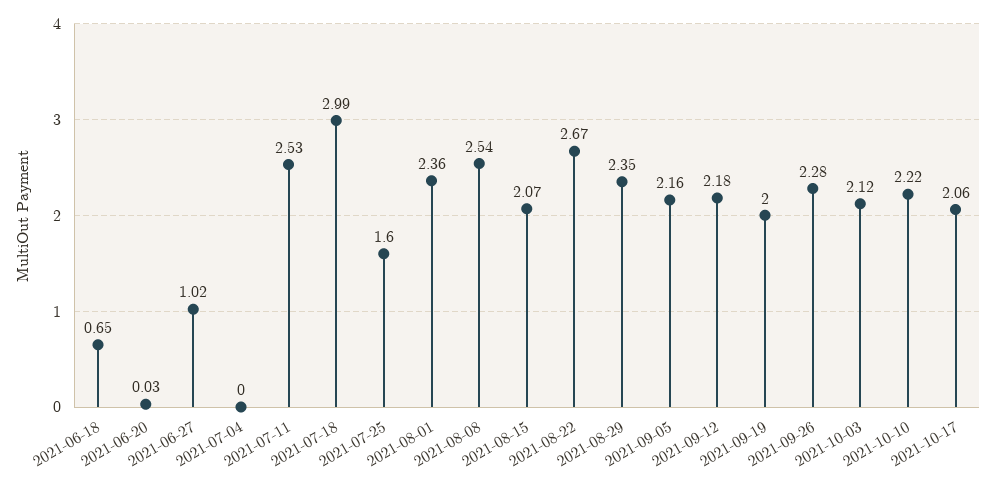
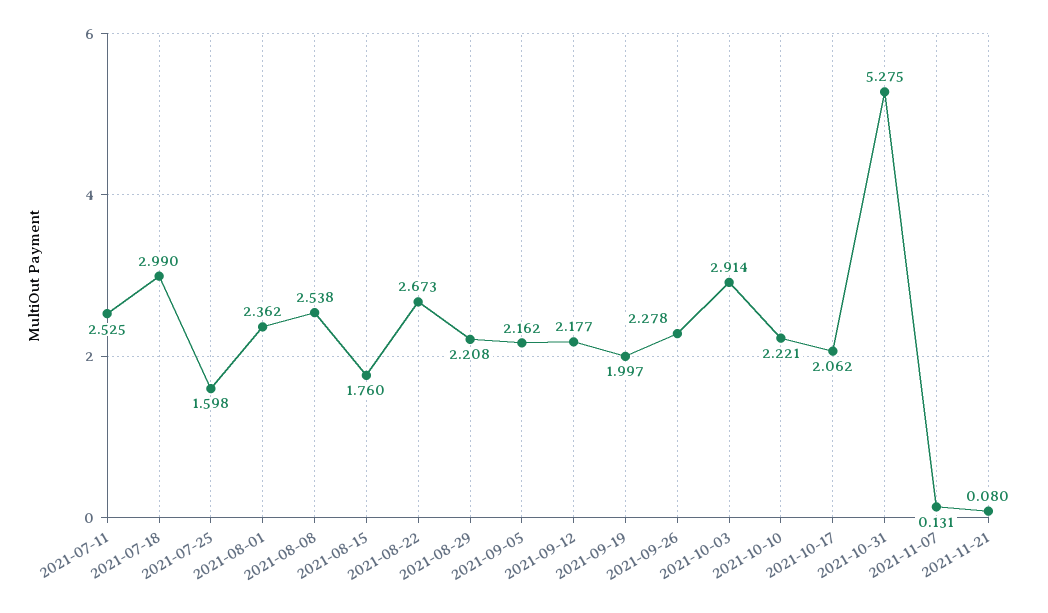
2021-06-18: 0.65 -> none
2021-06-20: 0.03 -> none
2021-06-27: 1.02 -> none
2021-07-04: 0 -> none
2021-08-15: 2.07 -> 1.76
2021-08-29: 2.35 -> 2.208
2021-10-03: 2.12 -> 2.914
2021-10-31: none -> 5.275
2021-11-07: none -> 0.131
2021-11-21: none -> 0.08

